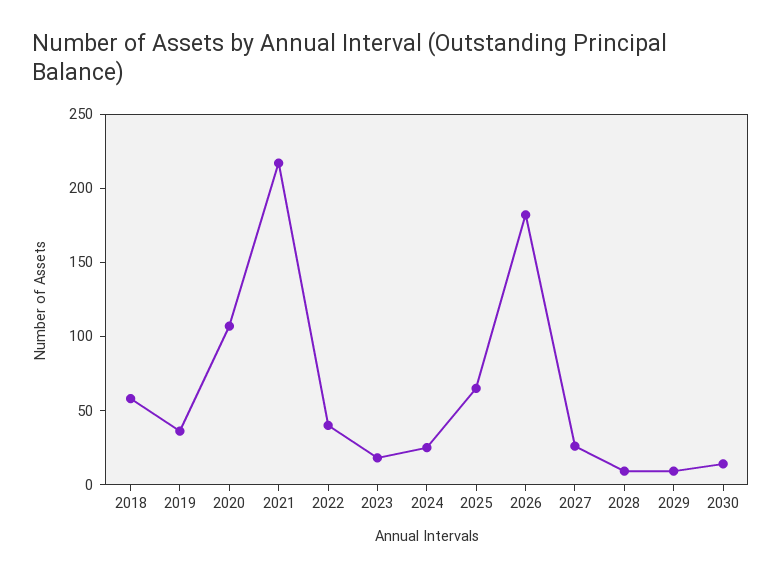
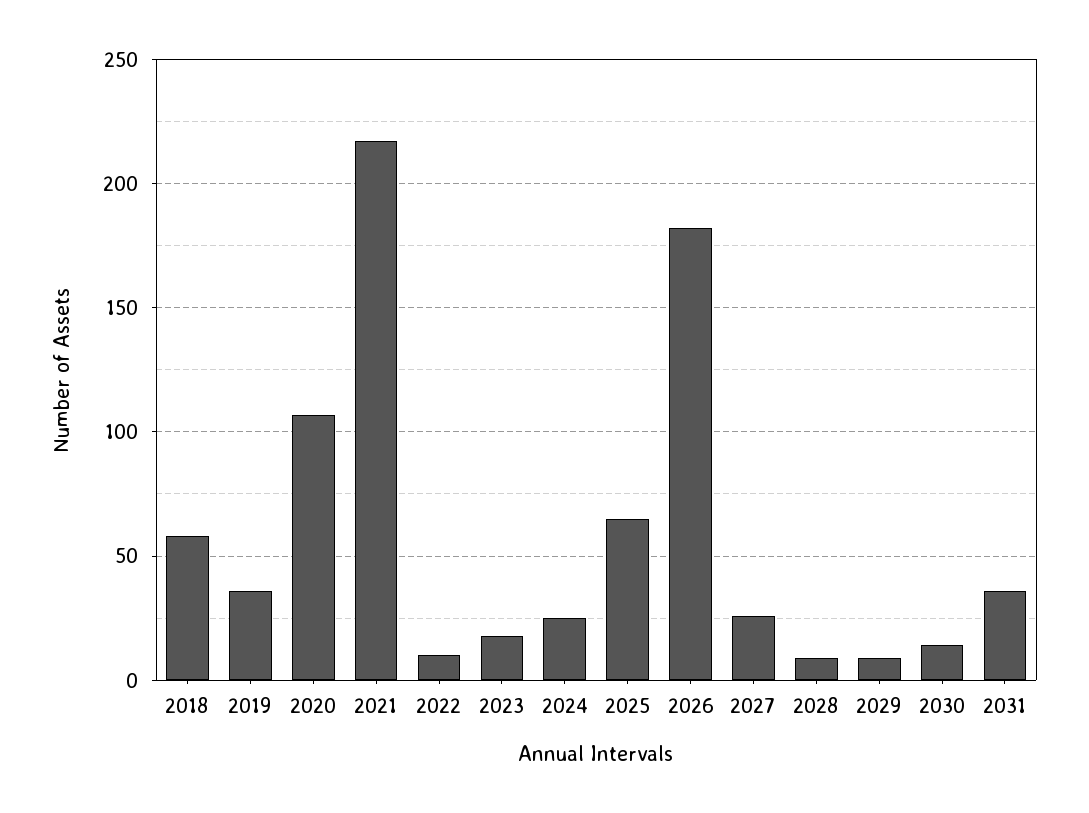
2022: 40 -> 10
2031: none -> 35

